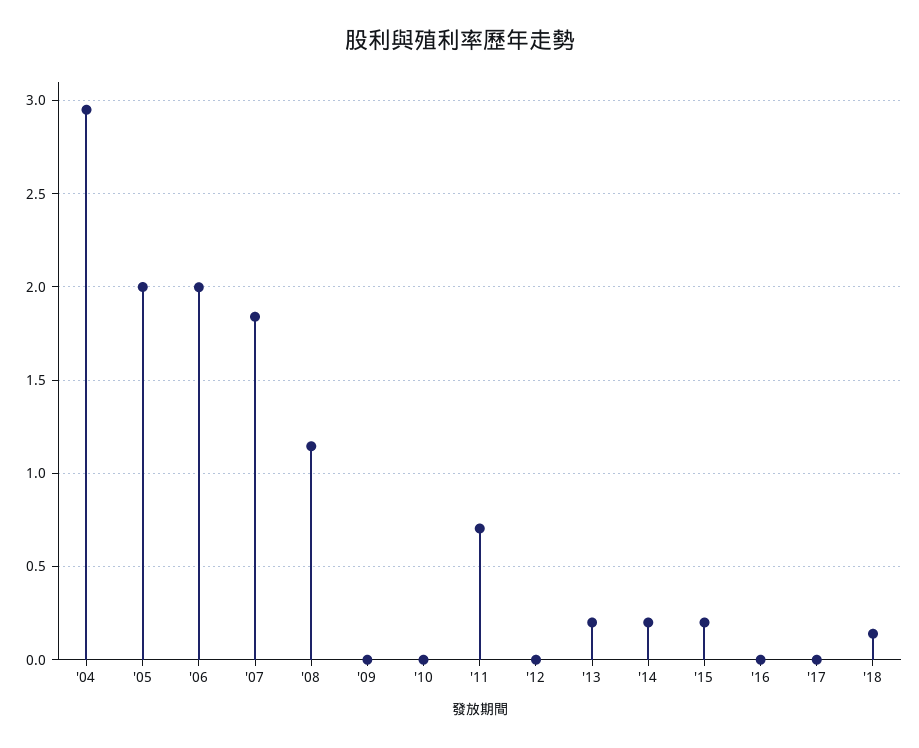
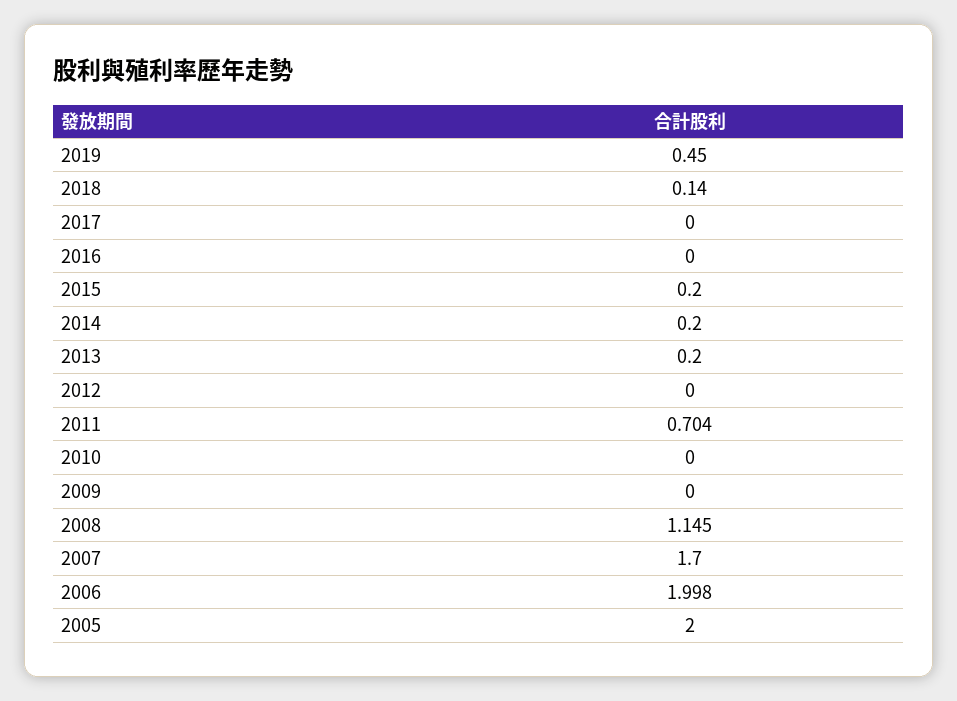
'04: 2.95 -> none
'07: 1.85 -> 1.7
2019: none -> 0.45

